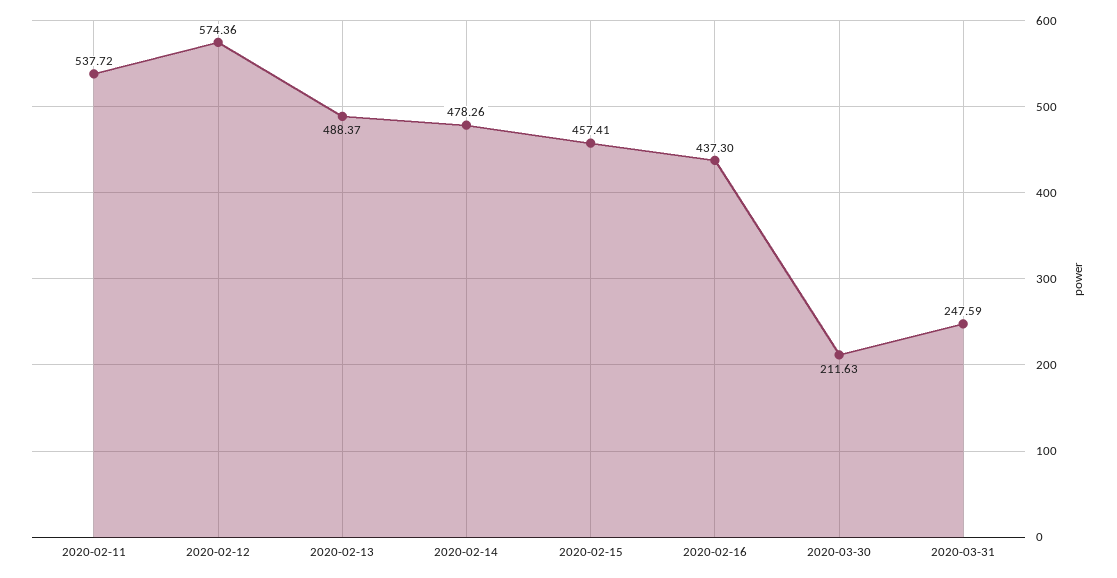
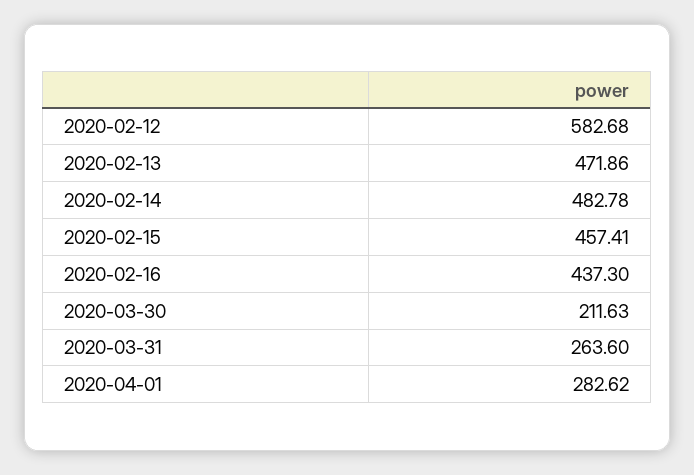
2020-02-11: 537.72 -> none
2020-02-12: 574.36 -> 582.68
2020-02-13: 488.37 -> 471.86
2020-02-14: 478.26 -> 482.78
2020-03-31: 247.59 -> 263.6
2020-04-01: none -> 282.62

